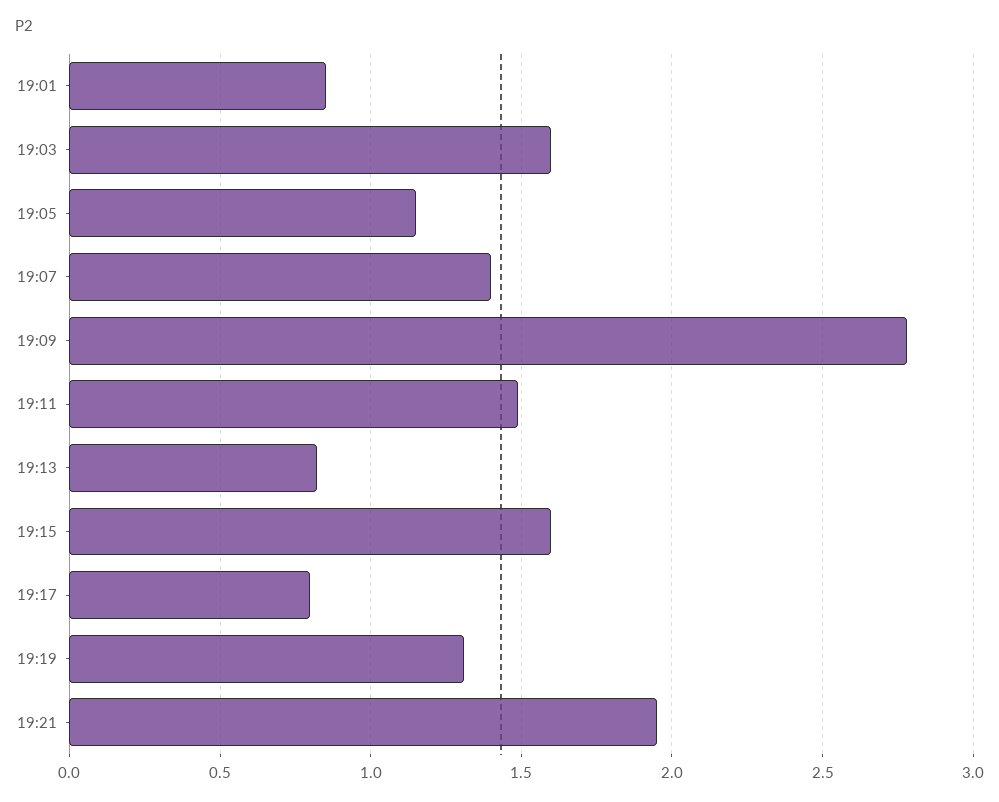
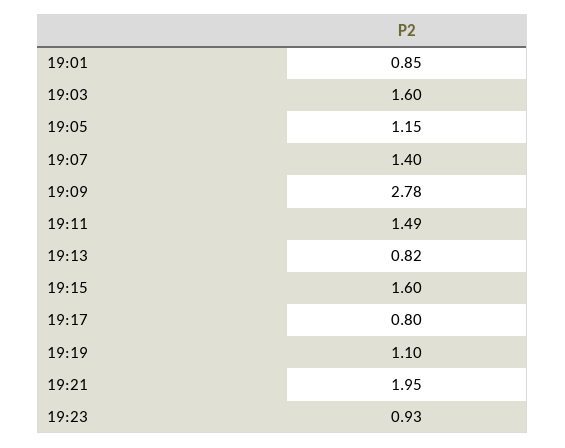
19:19: 1.3 -> 1.1
19:23: none -> 0.93

